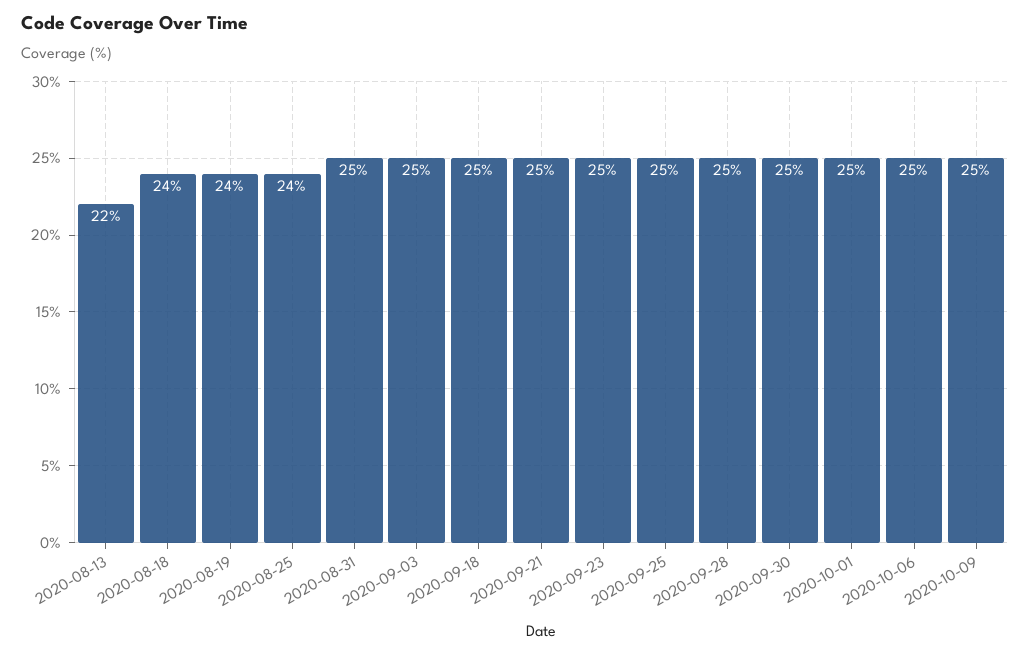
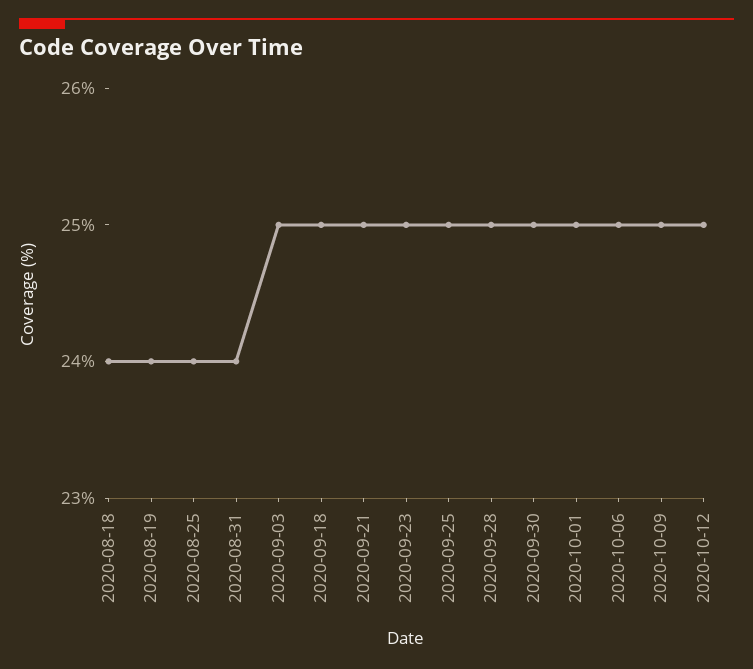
2020-08-13: 22 -> none
2020-08-31: 25 -> 24
2020-10-12: none -> 25

